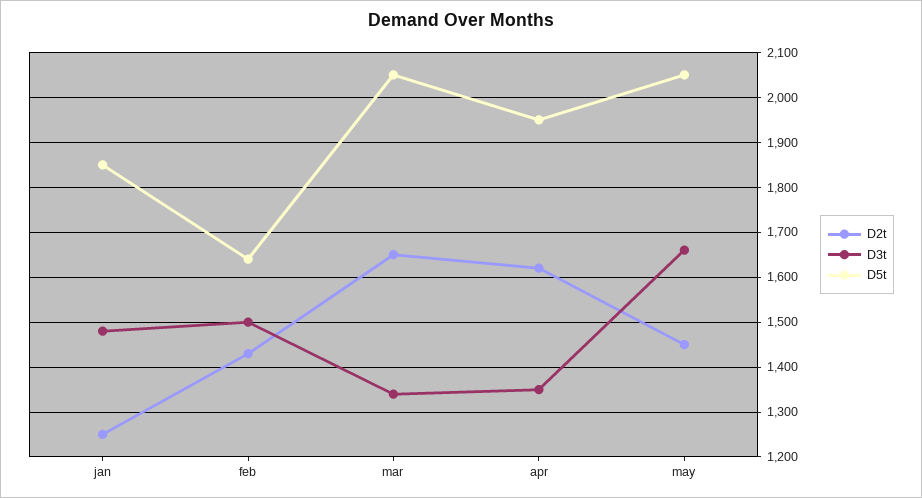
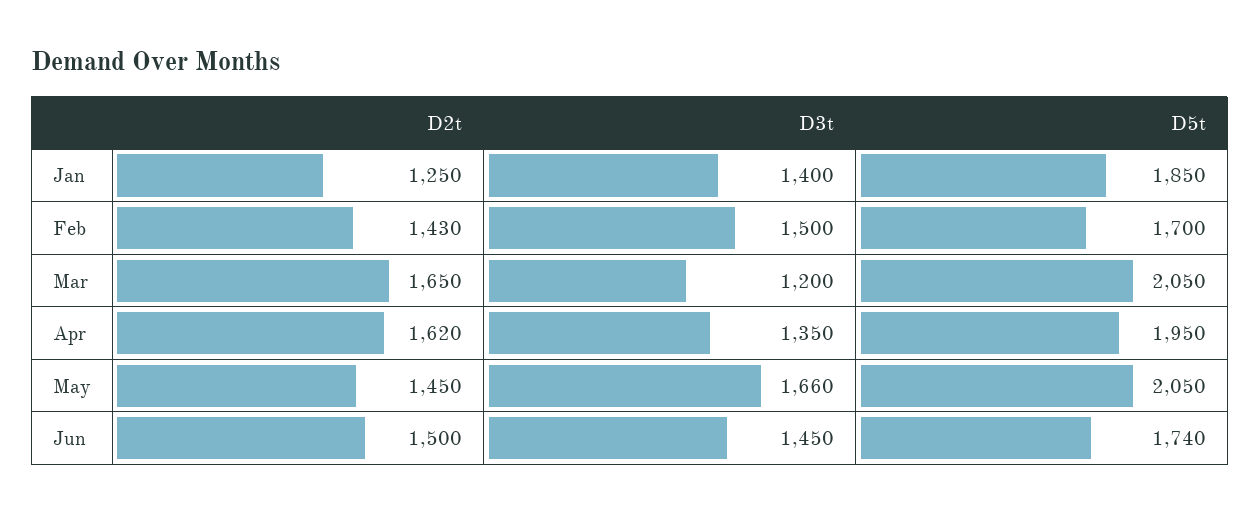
D3t, jan: 1480 -> 1400
D5t, feb: 1640 -> 1700
D3t, mar: 1340 -> 1200
D2t, Jun: none -> 1500
D3t, Jun: none -> 1450
D5t, Jun: none -> 1740

